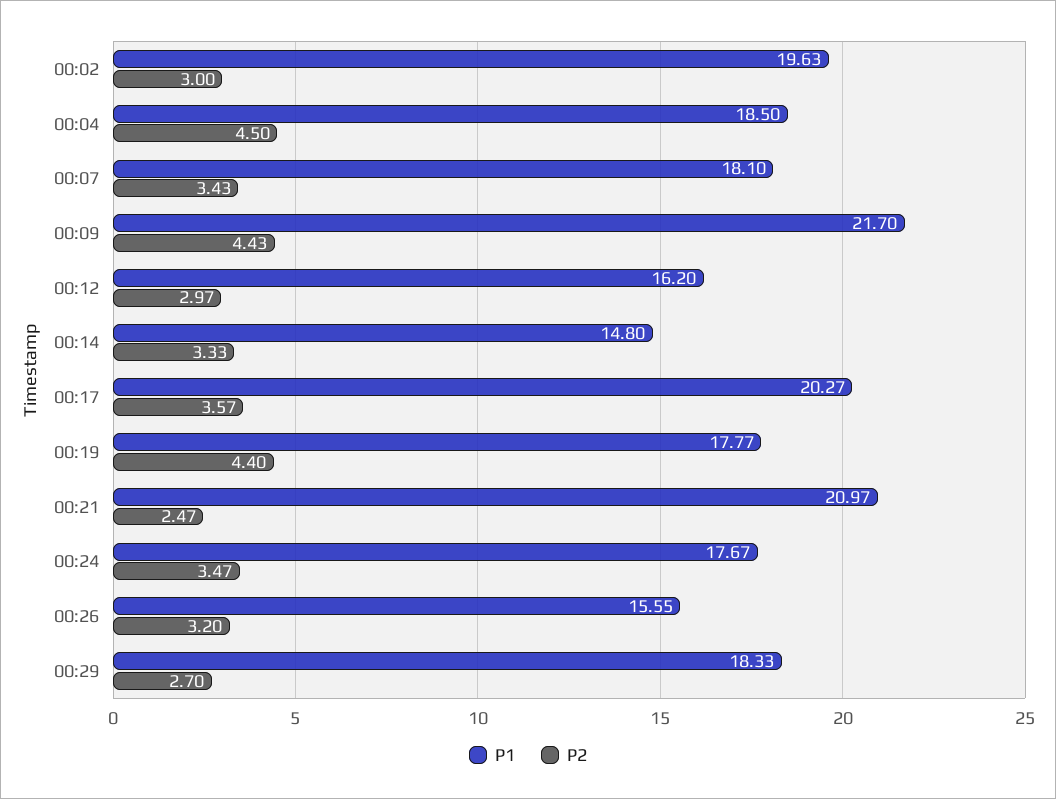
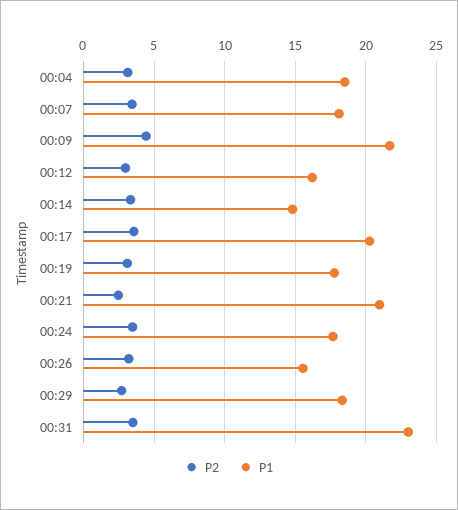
P1, 00:02: 19.63 -> none
P2, 00:02: 3 -> none
P2, 00:04: 4.5 -> 3
P2, 00:19: 4.4 -> 3
P2, 00:31: none -> 3.5
P1, 00:31: none -> 23

